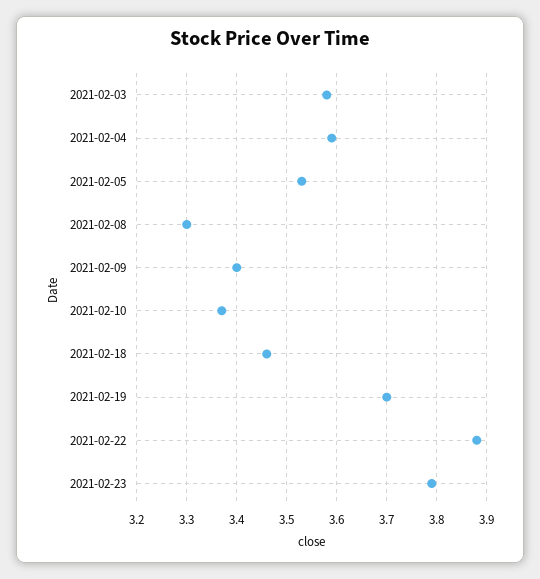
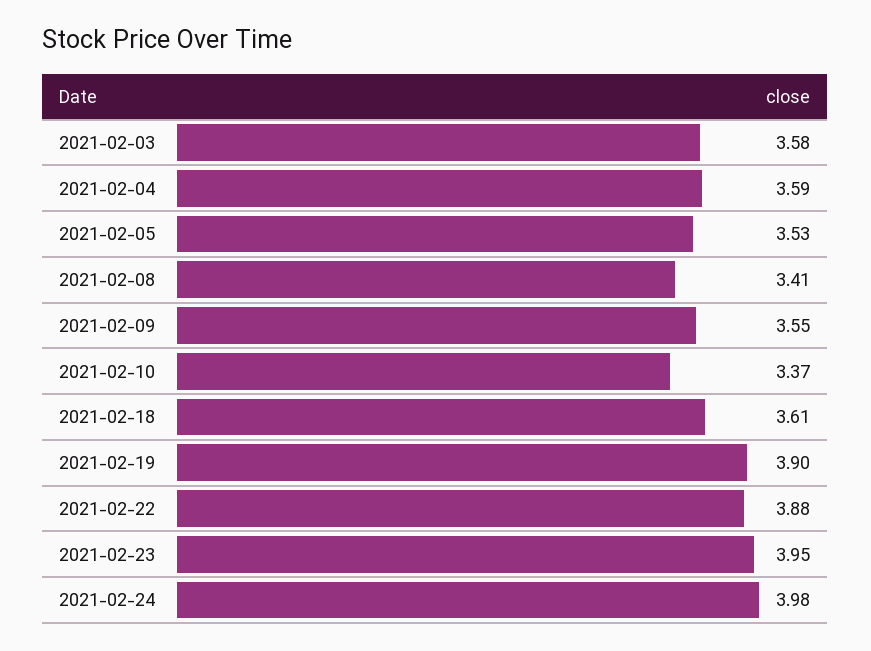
2021-02-08: 3.3 -> 3.41
2021-02-09: 3.4 -> 3.55
2021-02-18: 3.45 -> 3.61
2021-02-19: 3.7 -> 3.9
2021-02-23: 3.8 -> 3.95
2021-02-24: none -> 3.98

